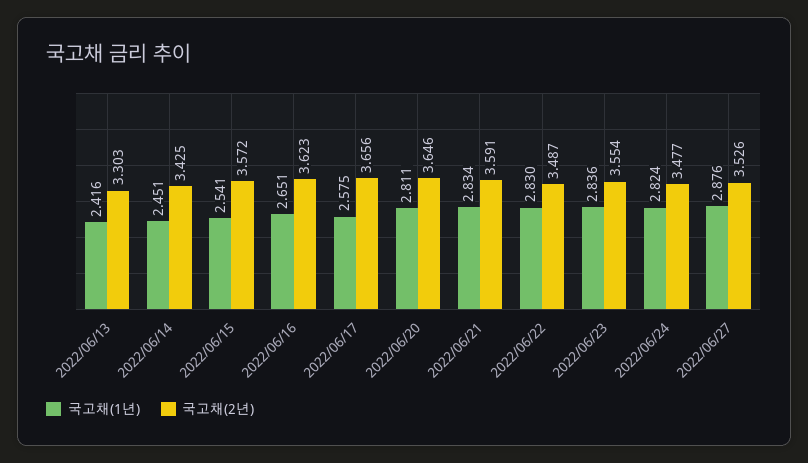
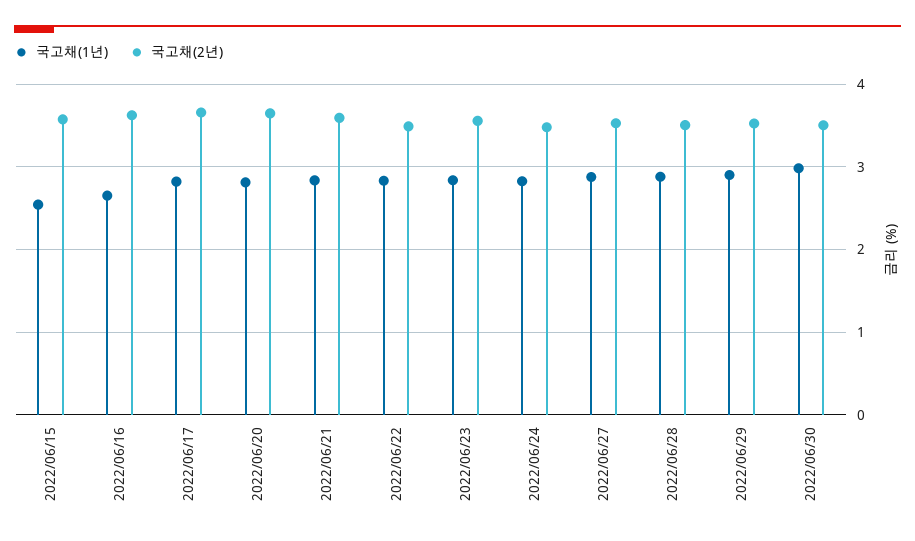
국고채(1년), 2022/06/13: 2.416 -> none
국고채(2년), 2022/06/13: 3.303 -> none
국고채(1년), 2022/06/14: 2.451 -> none
국고채(2년), 2022/06/14: 3.425 -> none
국고채(1년), 2022/06/17: 2.575 -> 2.8
국고채(1년), 2022/06/28: none -> 2.9
국고채(2년), 2022/06/28: none -> 3.5
국고채(1년), 2022/06/29: none -> 2.9
국고채(2년), 2022/06/29: none -> 3.5
국고채(1년), 2022/06/30: none -> 3
국고채(2년), 2022/06/30: none -> 3.5

